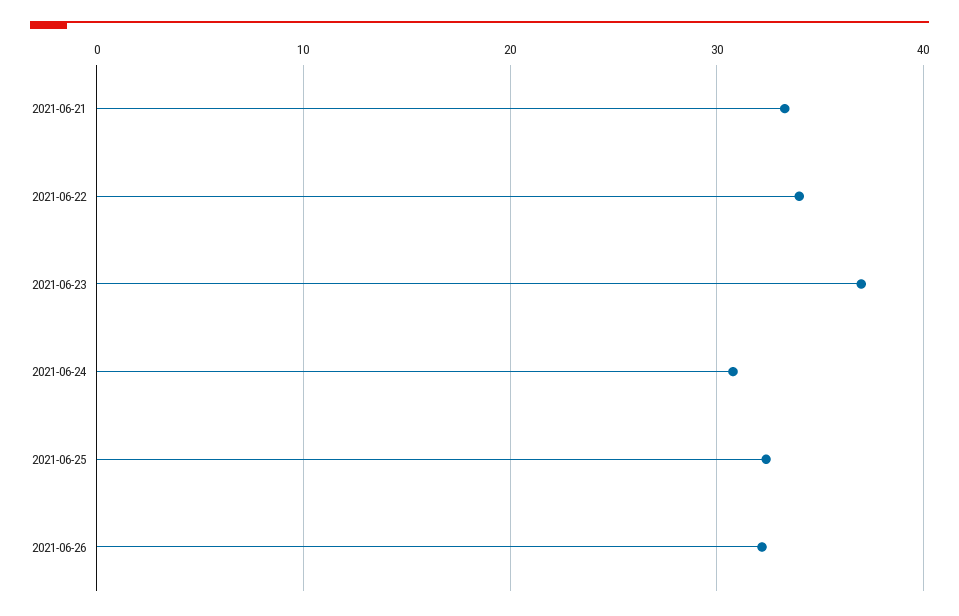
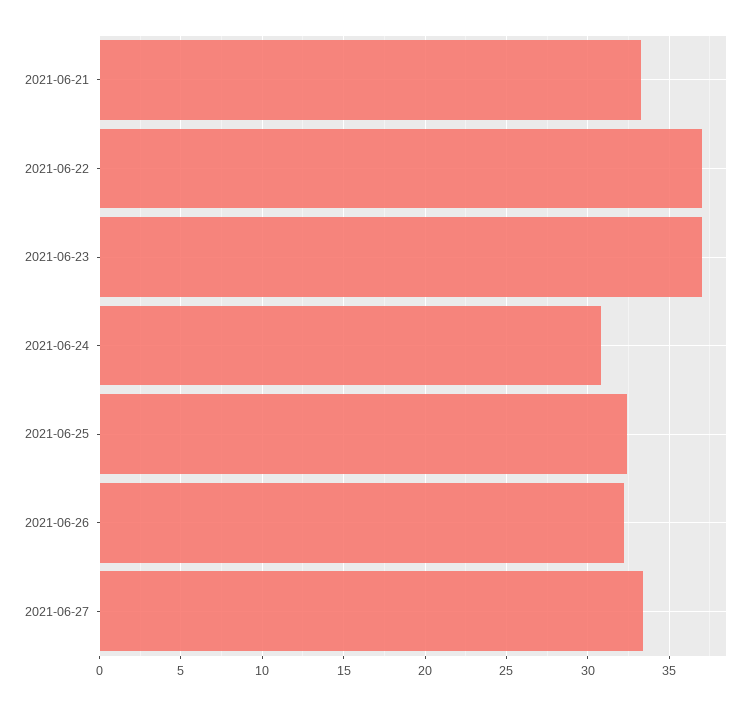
2021-06-22: 34 -> 37
2021-06-27: none -> 33.5

